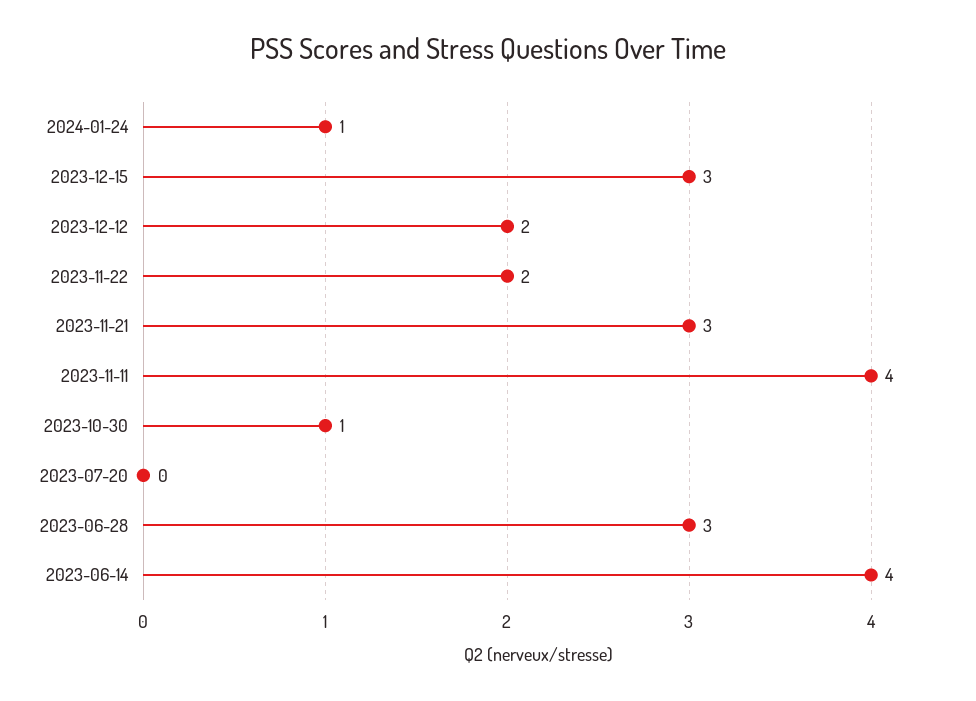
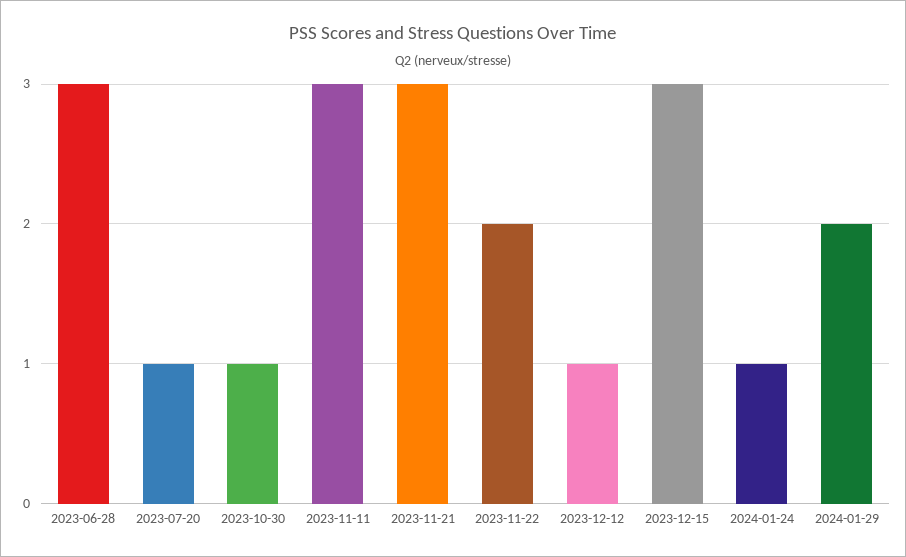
2023-12-12: 2 -> 1
2023-11-11: 4 -> 3
2023-07-20: 0 -> 1
2023-06-14: 4 -> none
2024-01-29: none -> 2

